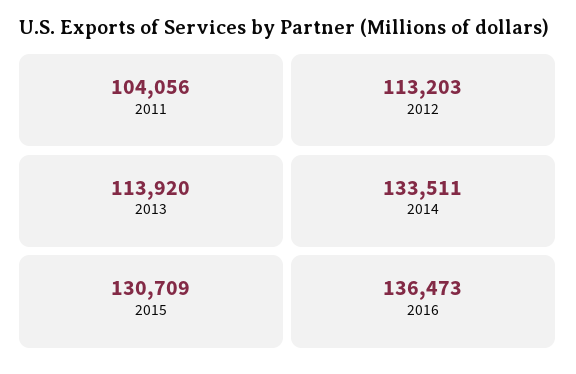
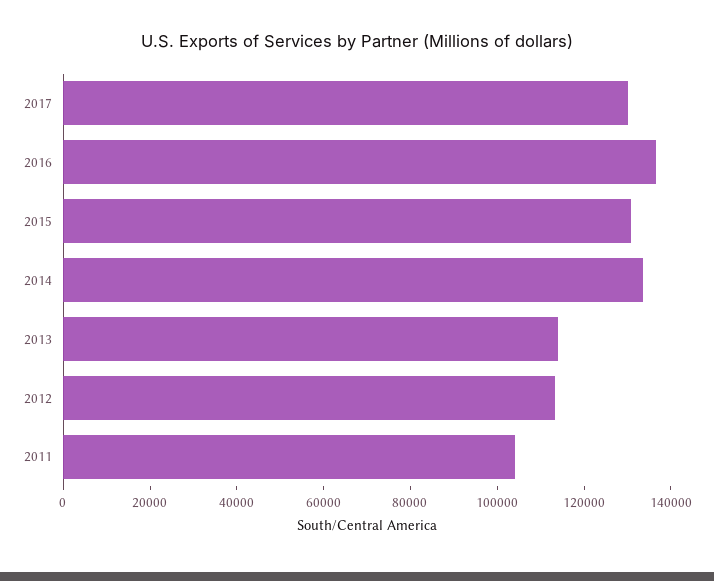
2017: none -> 130000

